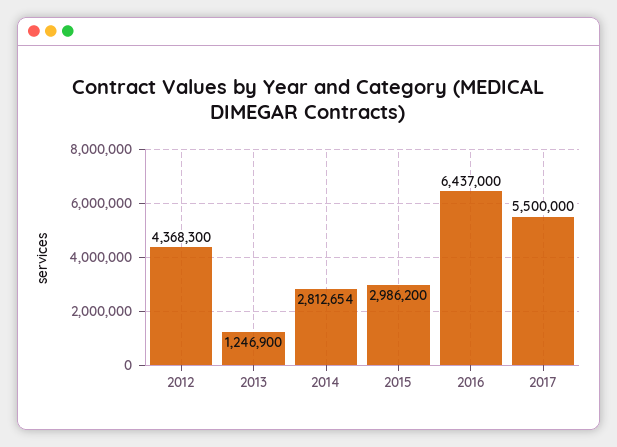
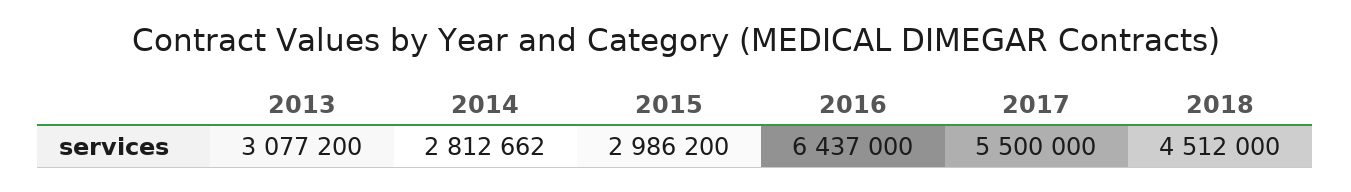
2012: 4368300 -> none
2013: 1246900 -> 3077200
2014: 2812654 -> 2812662
2018: none -> 4512000

